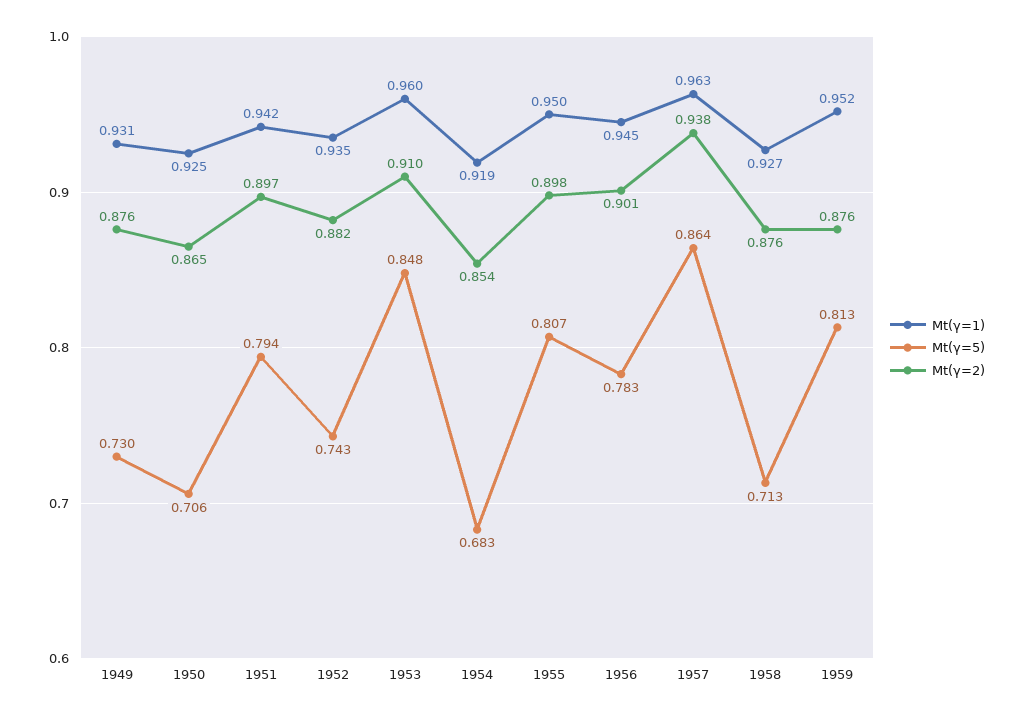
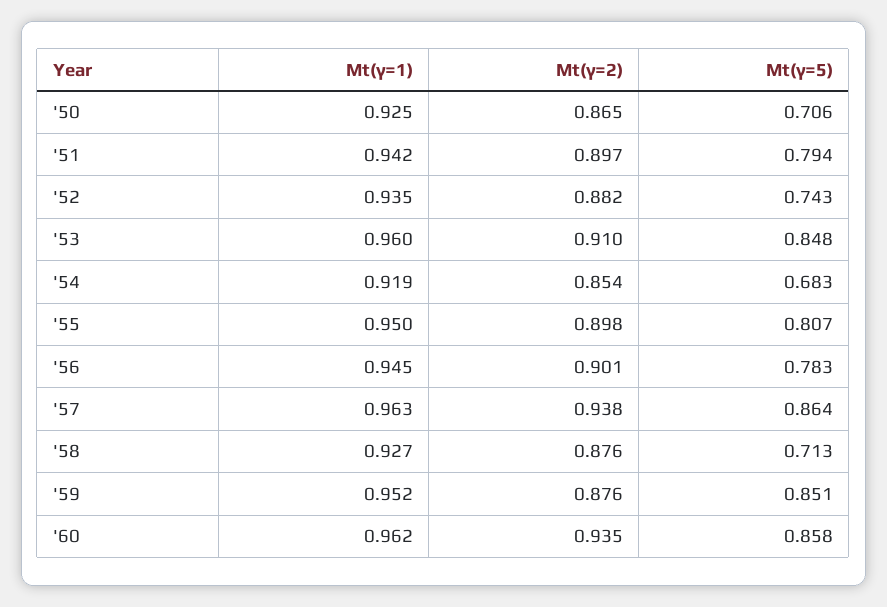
Mt(γ=1), 1949: 0.931 -> none
Mt(γ=5), 1949: 0.73 -> none
Mt(γ=2), 1949: 0.876 -> none
Mt(γ=5), 1959: 0.813 -> 0.851
Mt(γ=1), '60: none -> 0.962
Mt(γ=2), '60: none -> 0.935
Mt(γ=5), '60: none -> 0.858

